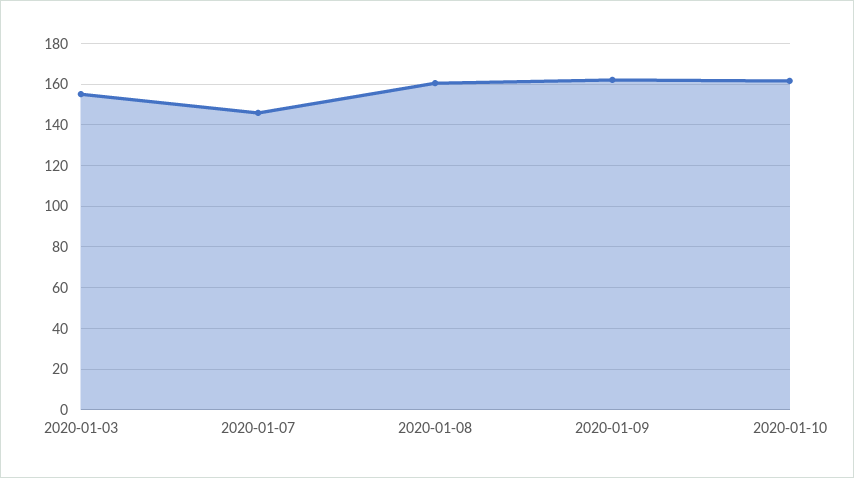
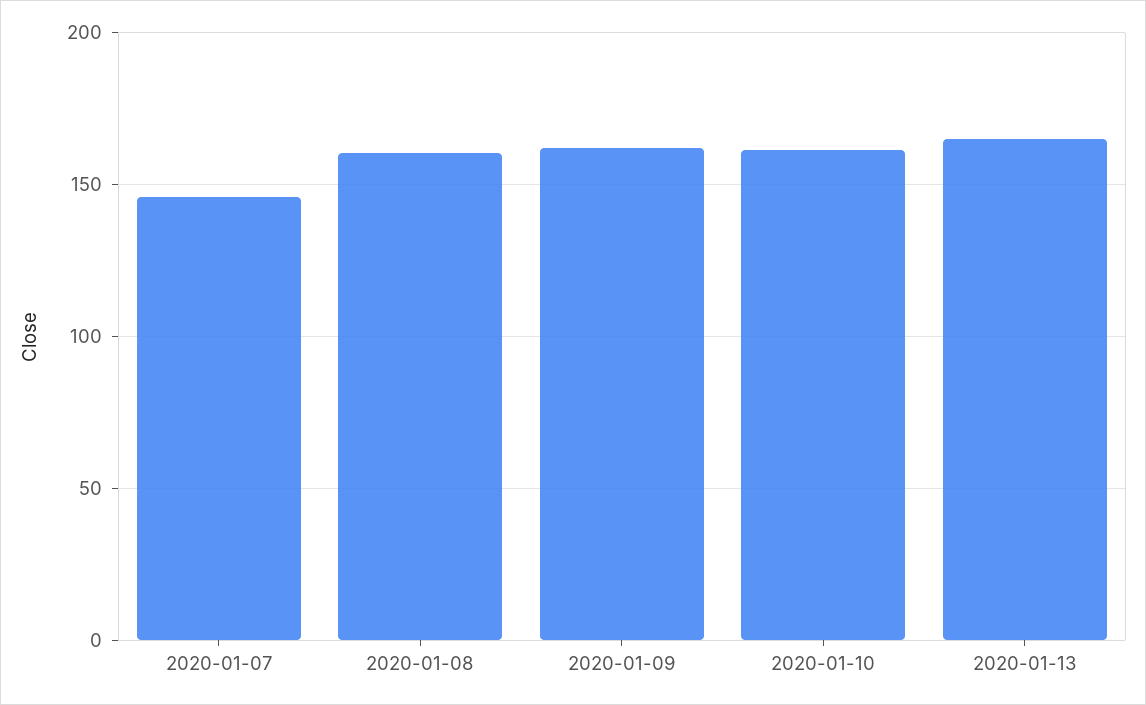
2020-01-03: 155 -> none
2020-01-13: none -> 165

